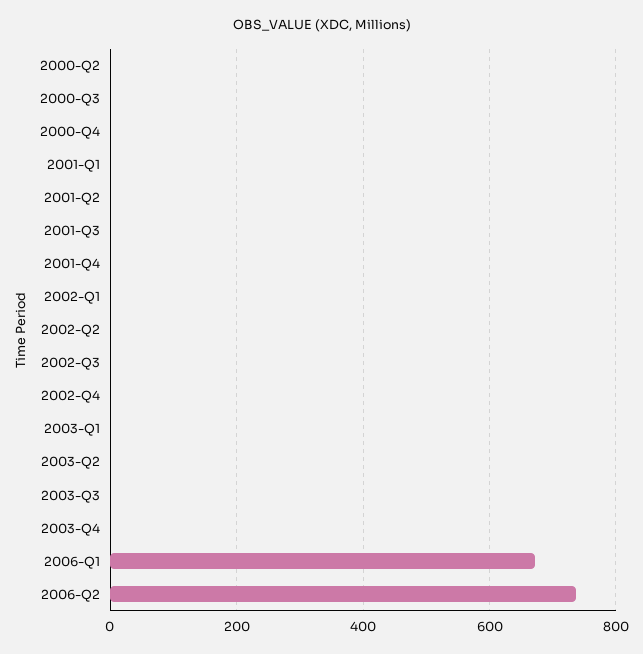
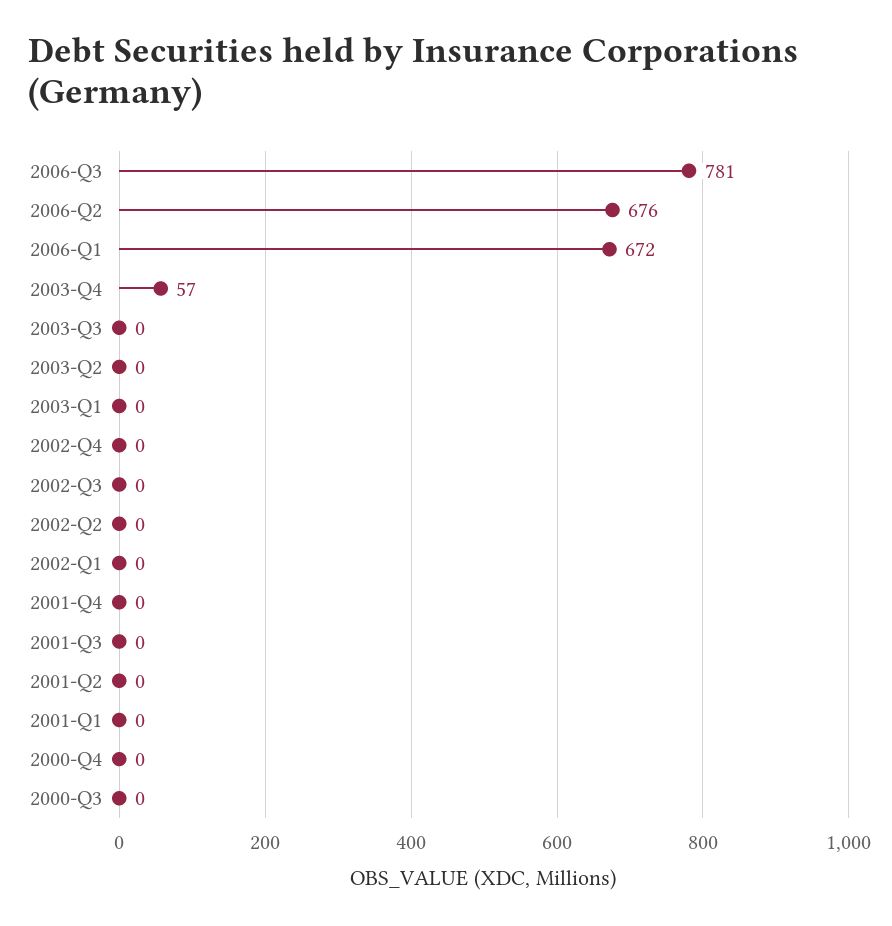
2000-Q2: 0 -> none
2003-Q4: 0 -> 57
2006-Q2: 740 -> 676
2006-Q3: none -> 781

